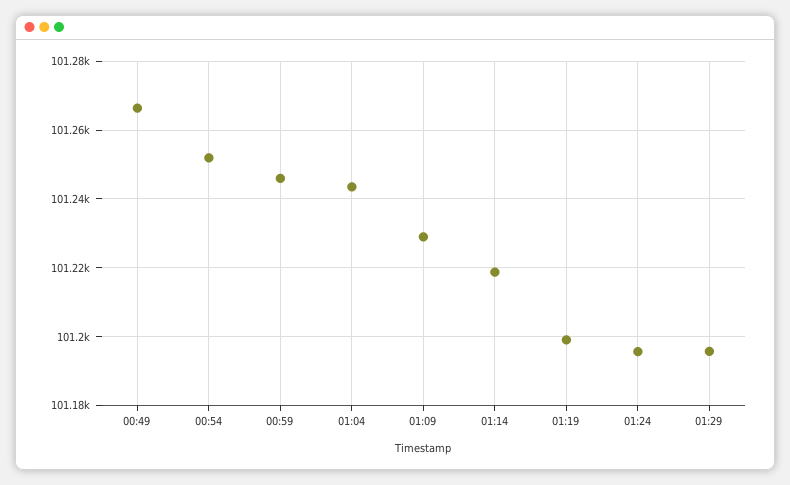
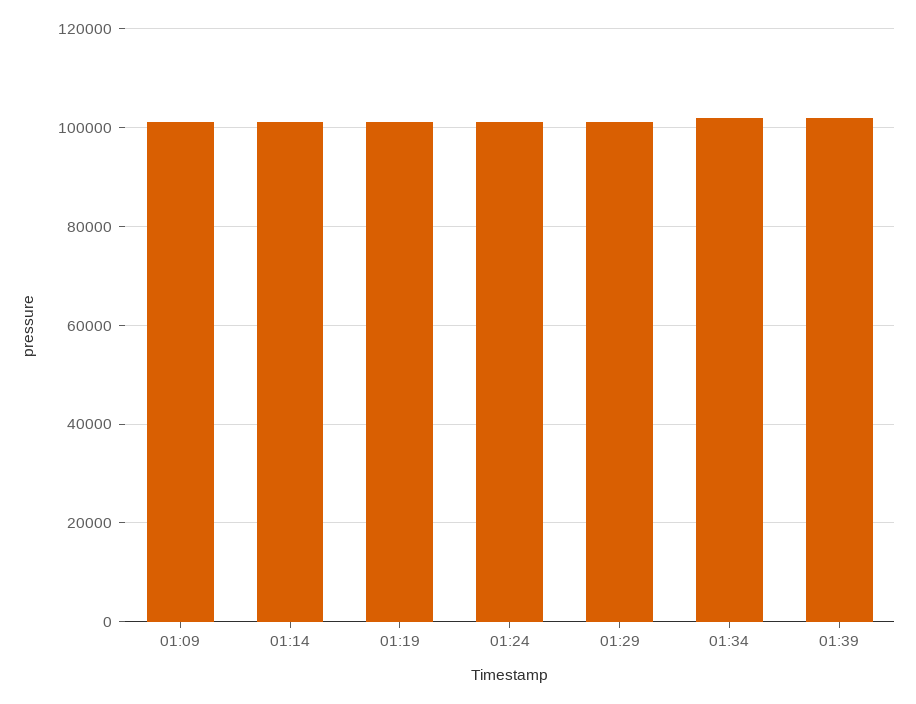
00:49: 101266 -> none
00:54: 101252 -> none
00:59: 101246 -> none
01:04: 101244 -> none
01:34: none -> 102000
01:39: none -> 102000

